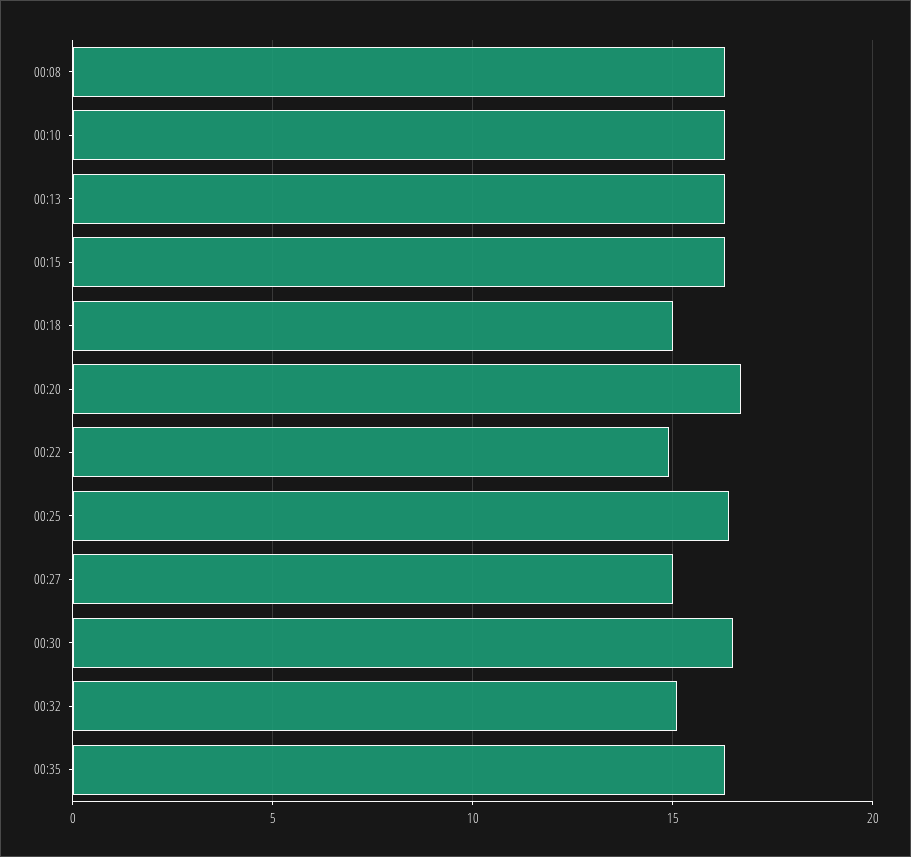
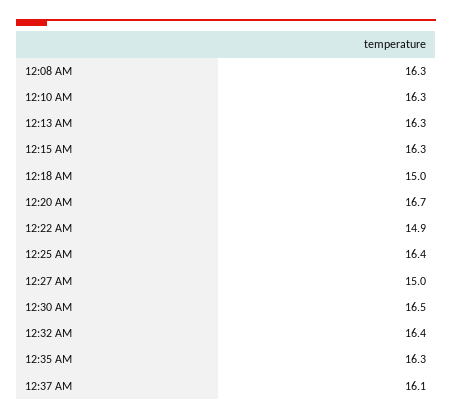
00:32: 15 -> 16.4
12:37 AM: none -> 16.1

